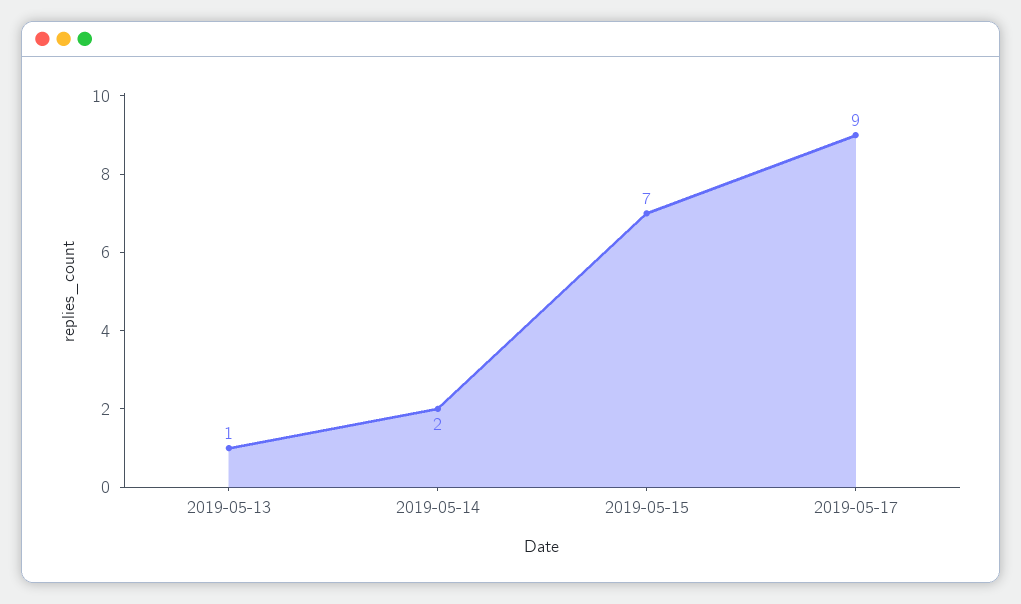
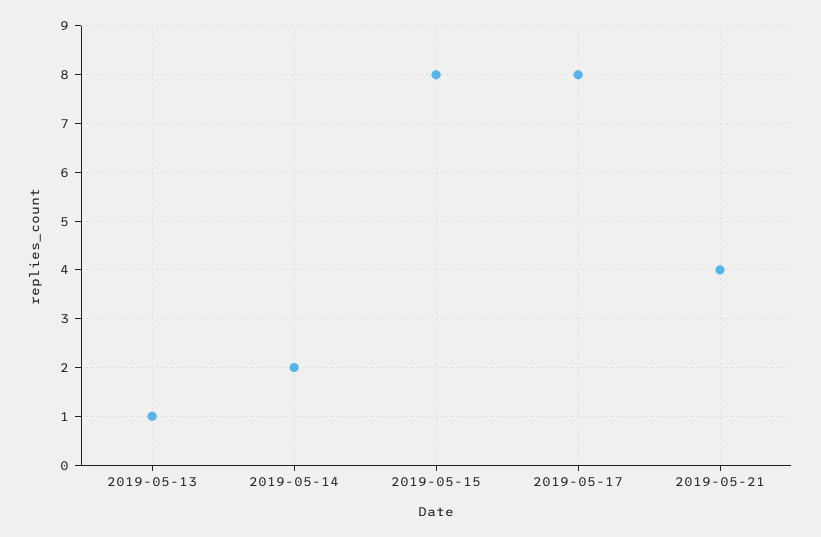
2019-05-15: 7 -> 8
2019-05-17: 9 -> 8
2019-05-21: none -> 4

